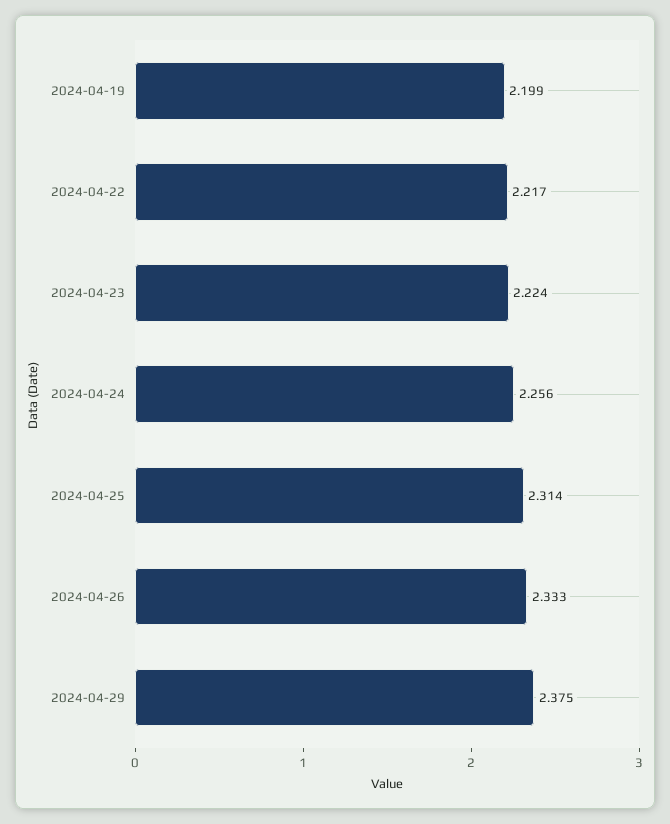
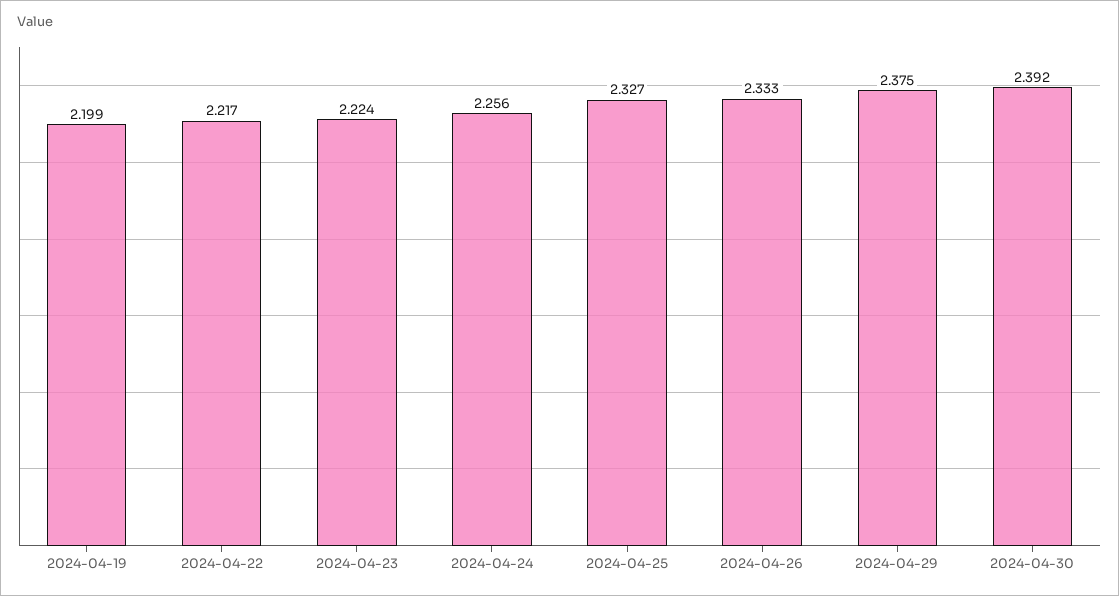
2024-04-25: 2.314 -> 2.327
2024-04-30: none -> 2.392

